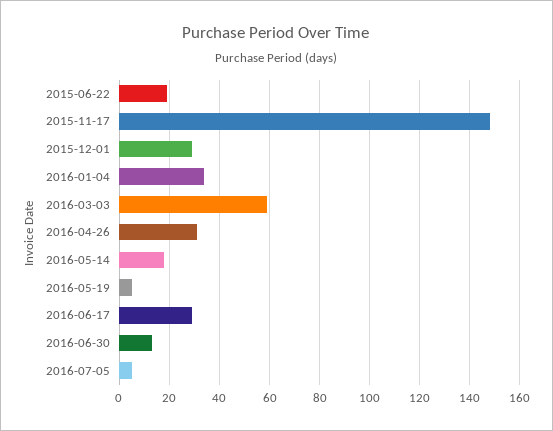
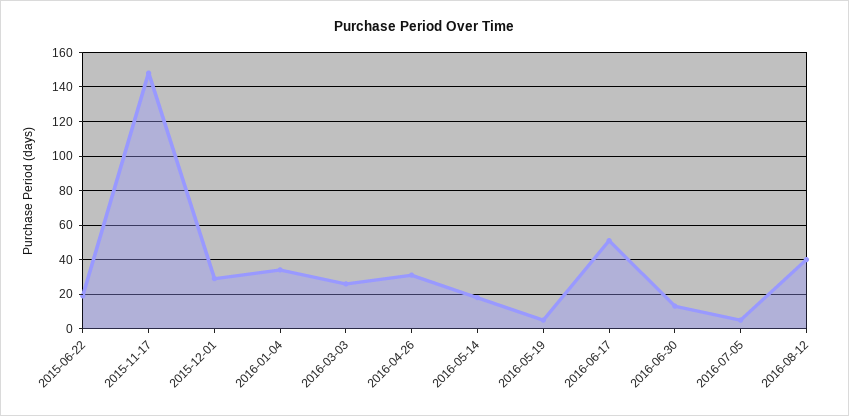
2016-03-03: 60 -> 25
2016-06-17: 30 -> 50
2016-08-12: none -> 40

